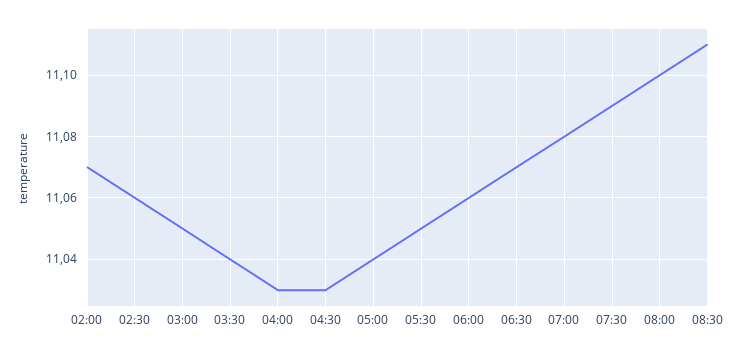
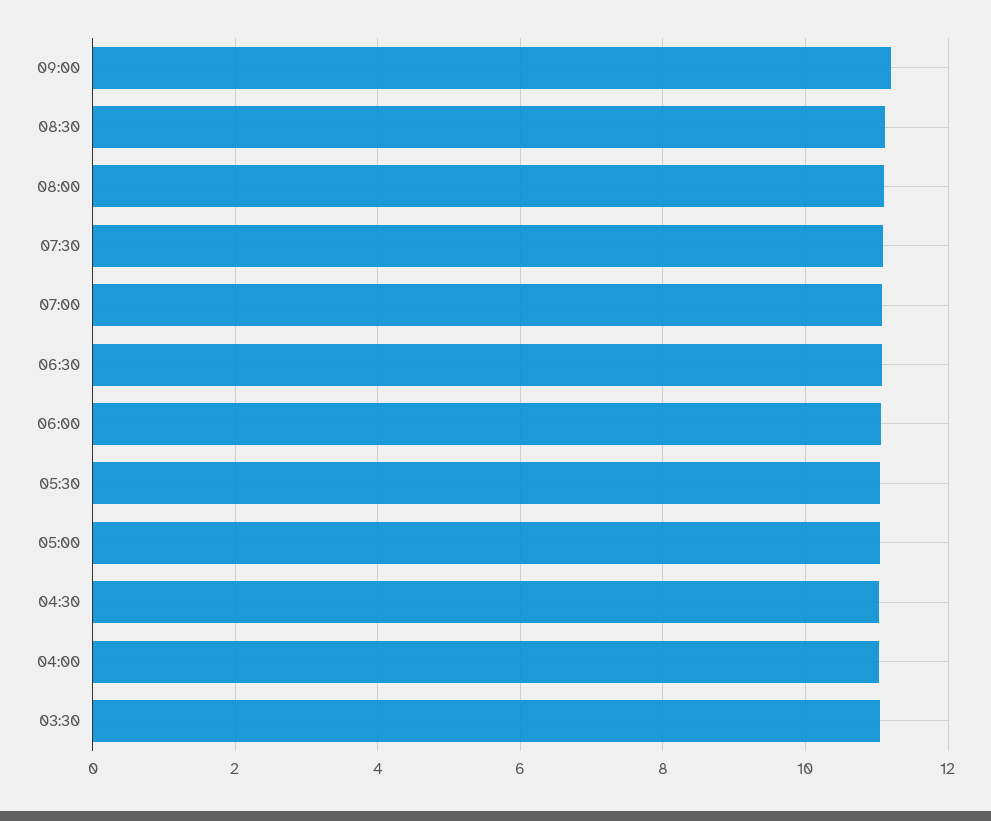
02:00: 11.07 -> none
02:30: 11.06 -> none
03:00: 11.05 -> none
09:00: none -> 11.2

